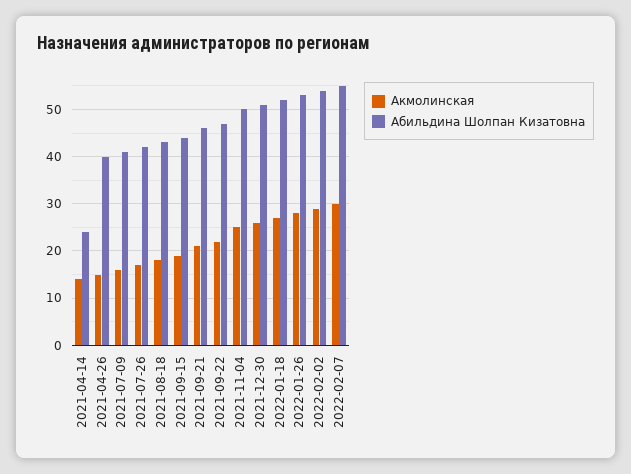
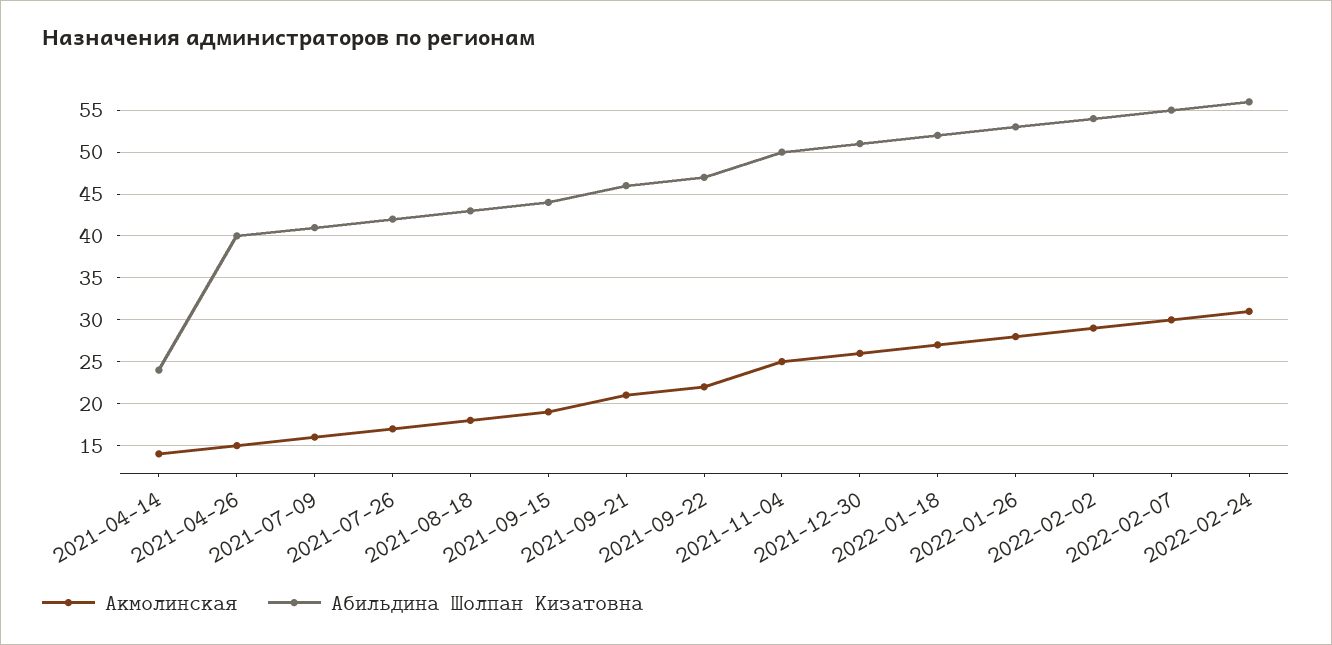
Акмолинская, 2022-02-24: none -> 31
Абильдина Шолпан Кизатовна, 2022-02-24: none -> 56

